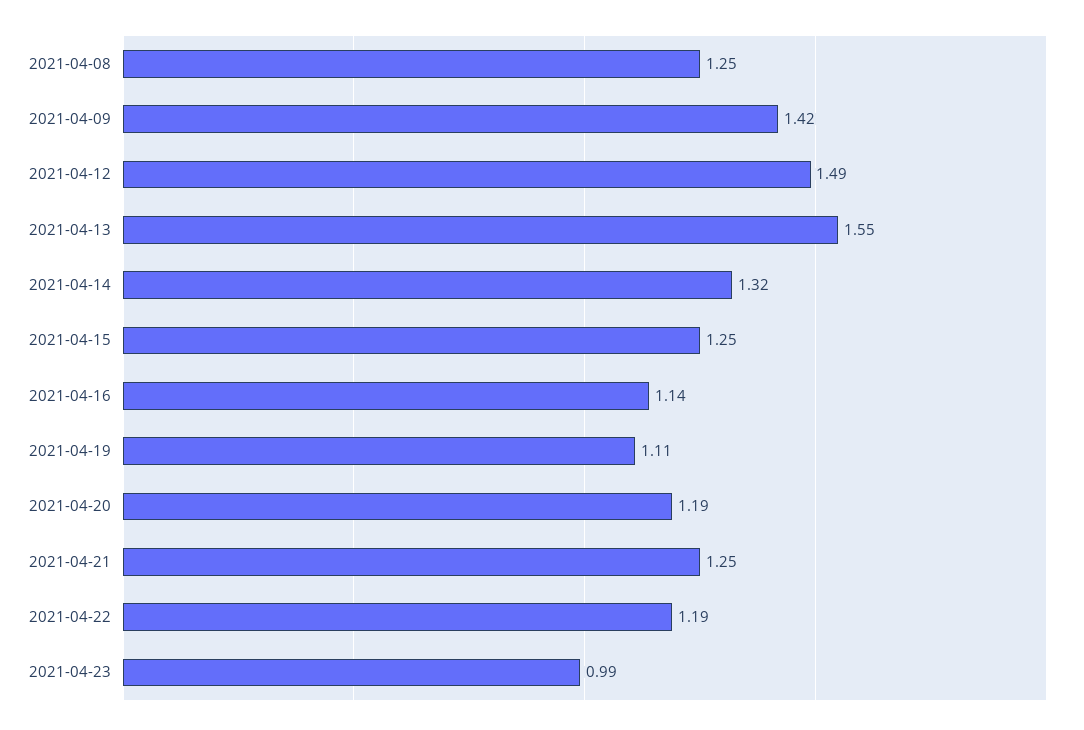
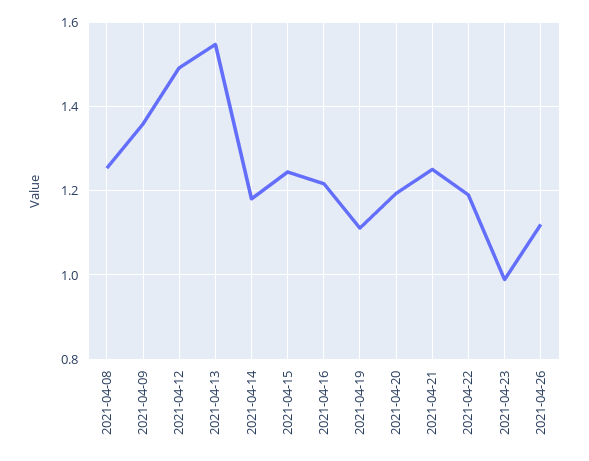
2021-04-09: 1.42 -> 1.36
2021-04-14: 1.32 -> 1.18
2021-04-16: 1.14 -> 1.22
2021-04-26: none -> 1.12

